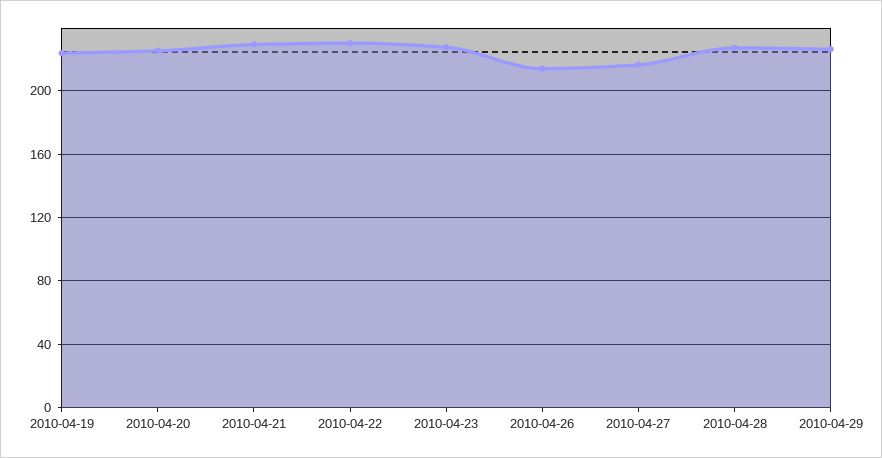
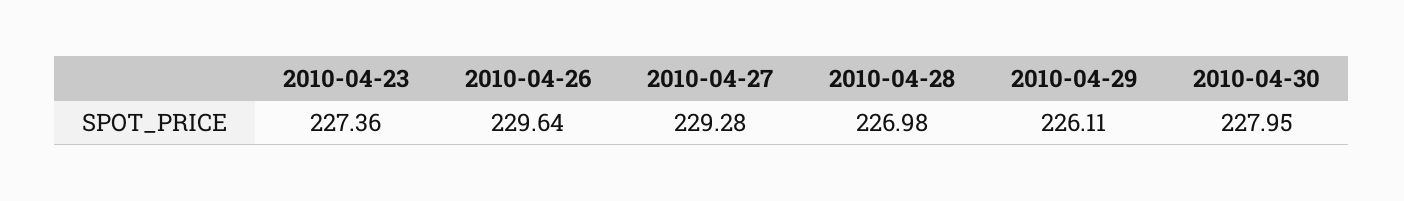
2010-04-19: 225 -> none
2010-04-20: 225 -> none
2010-04-21: 230 -> none
2010-04-22: 230 -> none
2010-04-26: 215 -> 229.64
2010-04-27: 215 -> 229.28
2010-04-30: none -> 227.95

